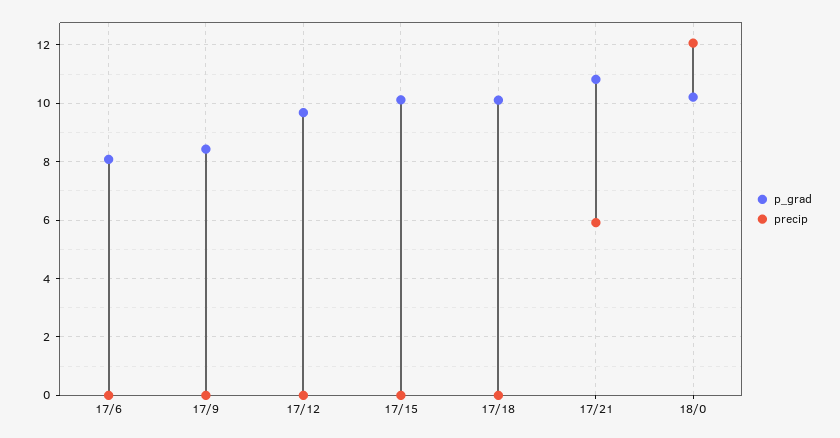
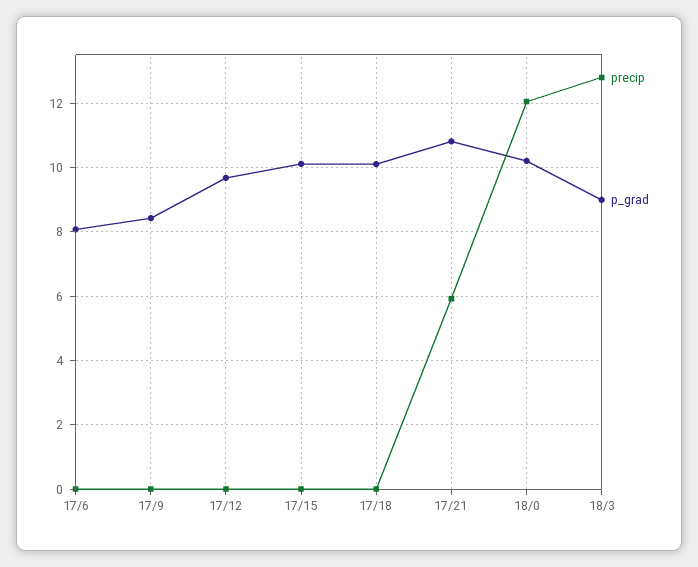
precip, 18/3: none -> 12.8
p_grad, 18/3: none -> 9

